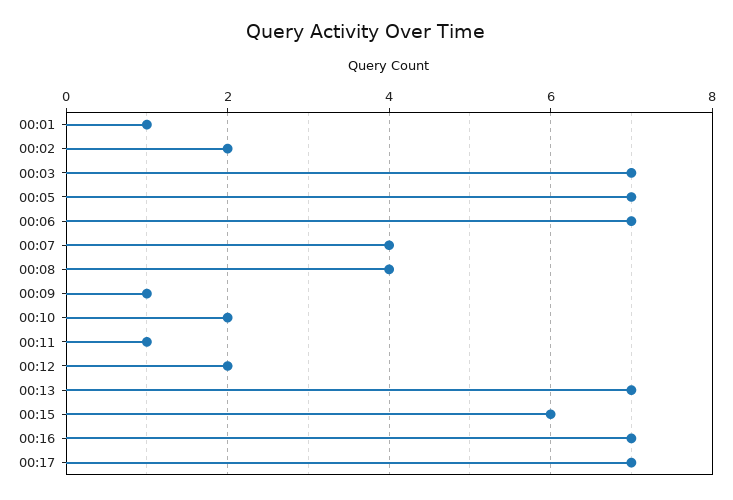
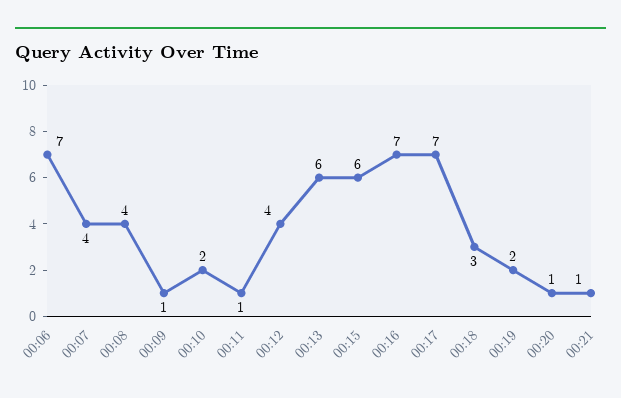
00:01: 1 -> none
00:02: 2 -> none
00:03: 7 -> none
00:05: 7 -> none
00:12: 2 -> 4
00:13: 7 -> 6
00:18: none -> 3
00:19: none -> 2
00:20: none -> 1
00:21: none -> 1

